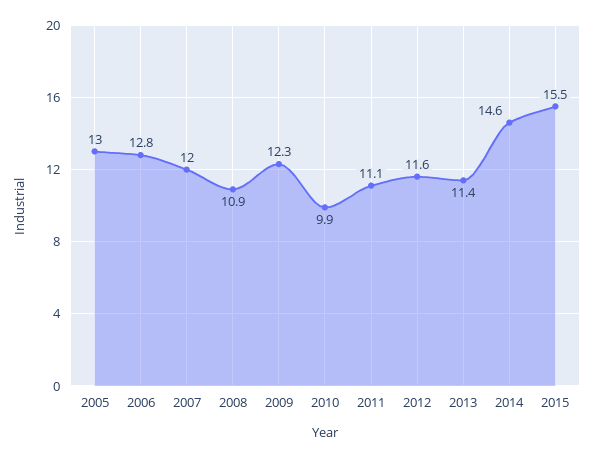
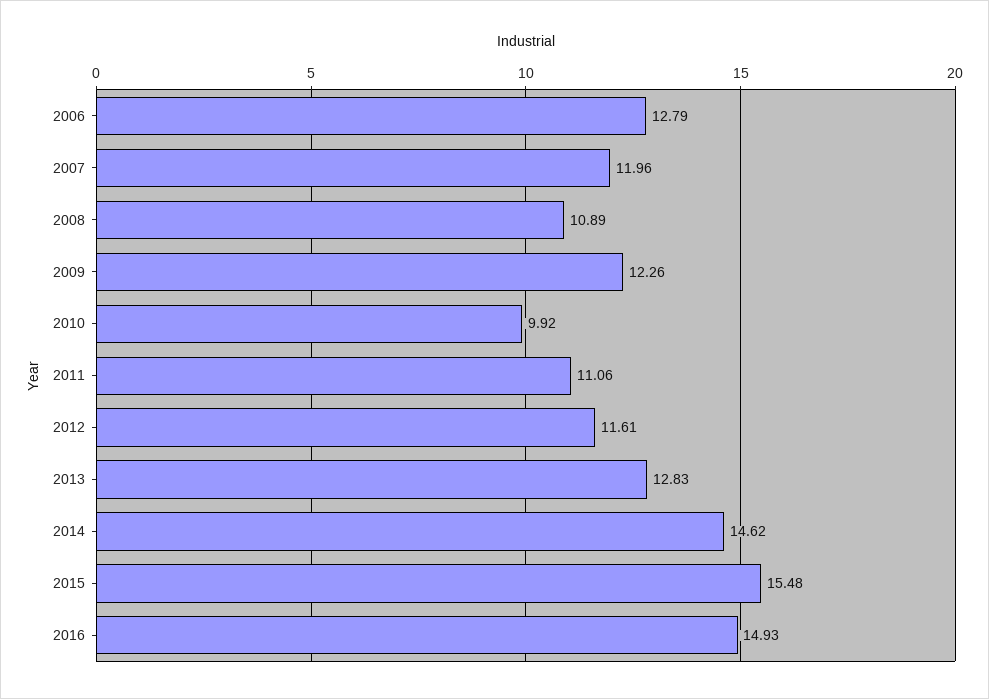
2005: 13 -> none
2013: 11.4 -> 12.83
2016: none -> 14.93

